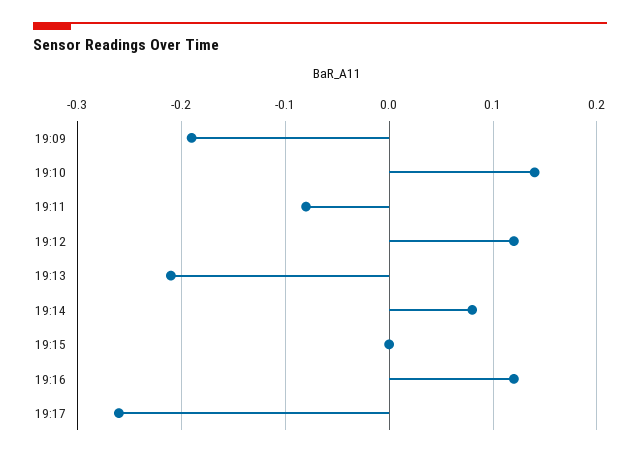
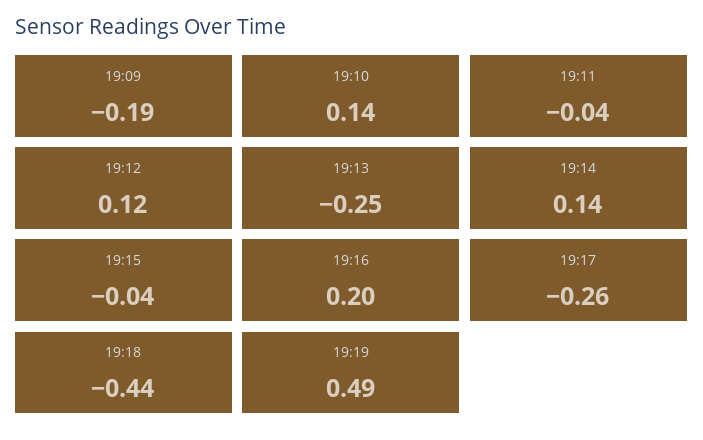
19:11: -0.08 -> -0.04
19:13: -0.21 -> -0.25
19:14: 0.08 -> 0.14
19:15: 0 -> -0.04
19:16: 0.12 -> 0.2
19:18: none -> -0.44
19:19: none -> 0.49

